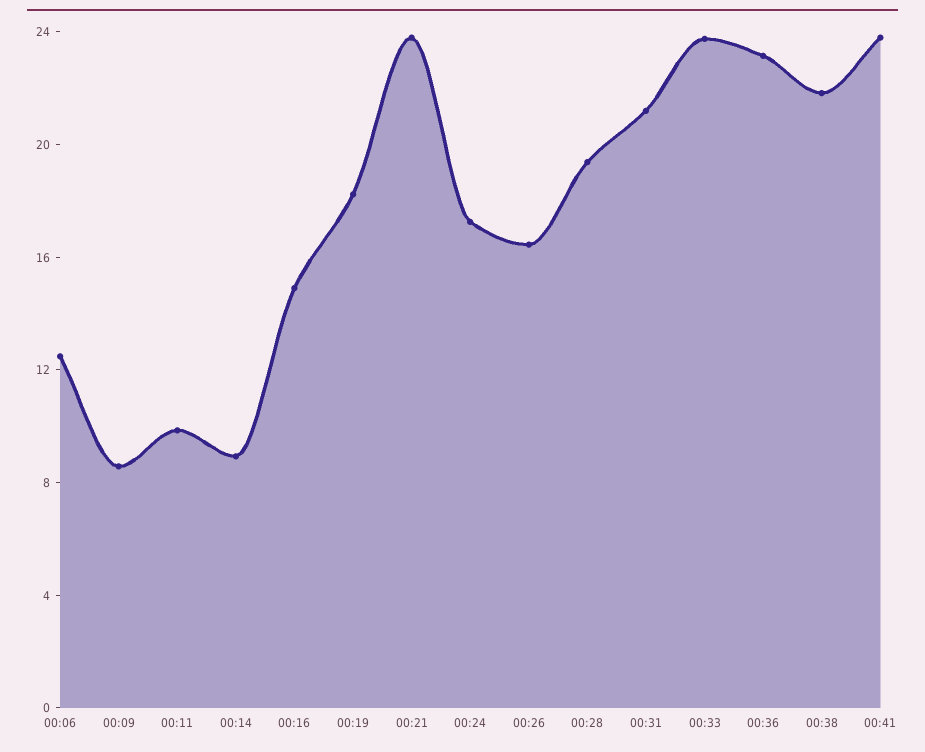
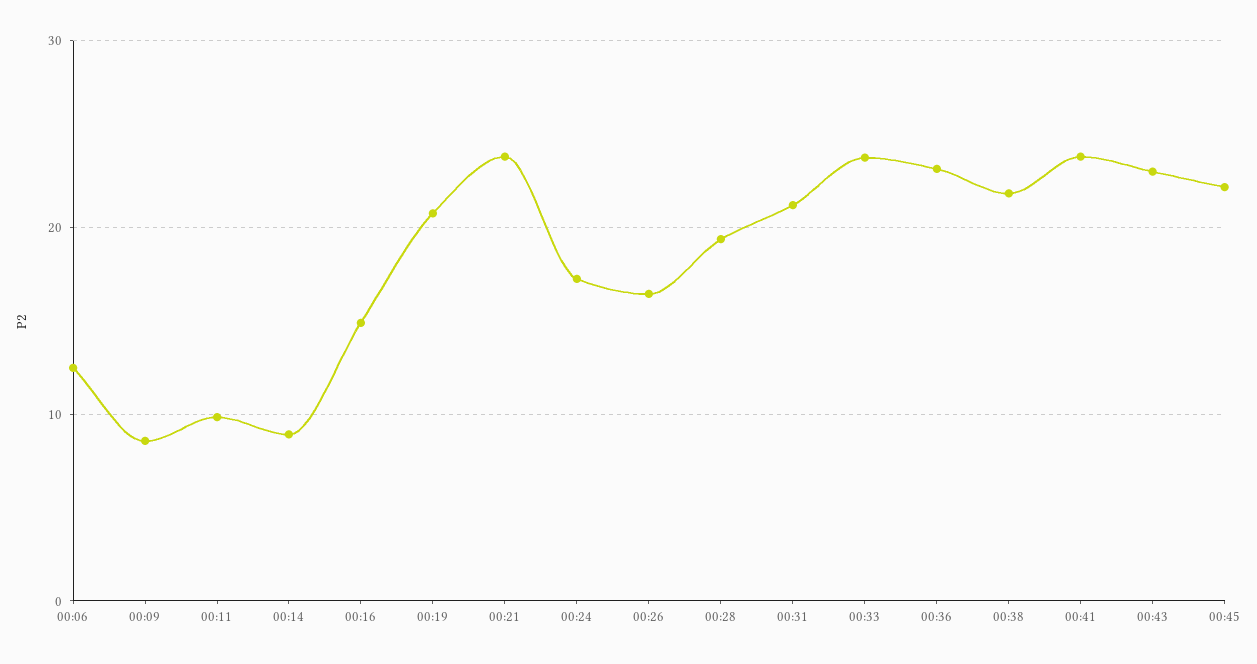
00:19: 18 -> 21
00:43: none -> 23
00:45: none -> 22

